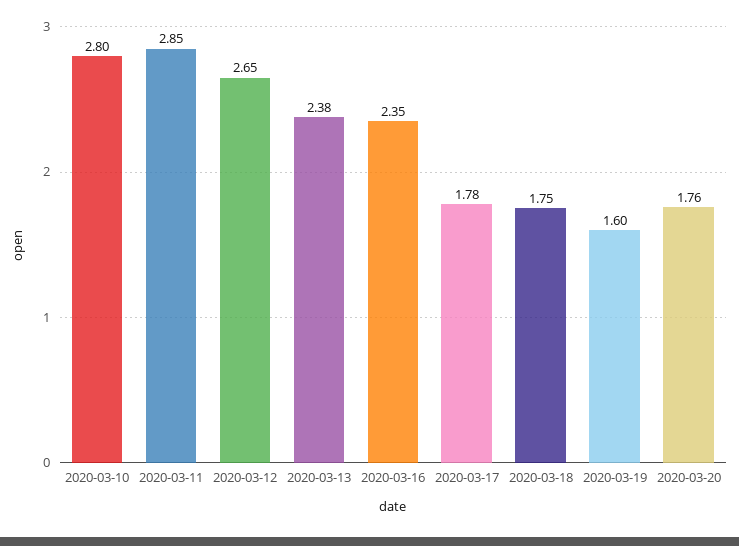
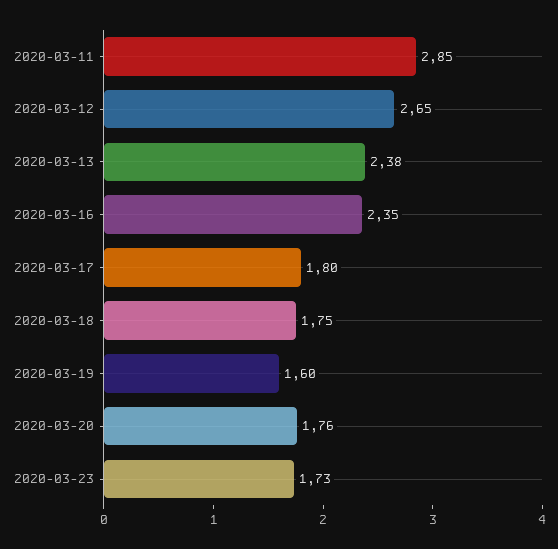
2020-03-10: 2.8 -> none
2020-03-17: 1.78 -> 1.8
2020-03-23: none -> 1.73

